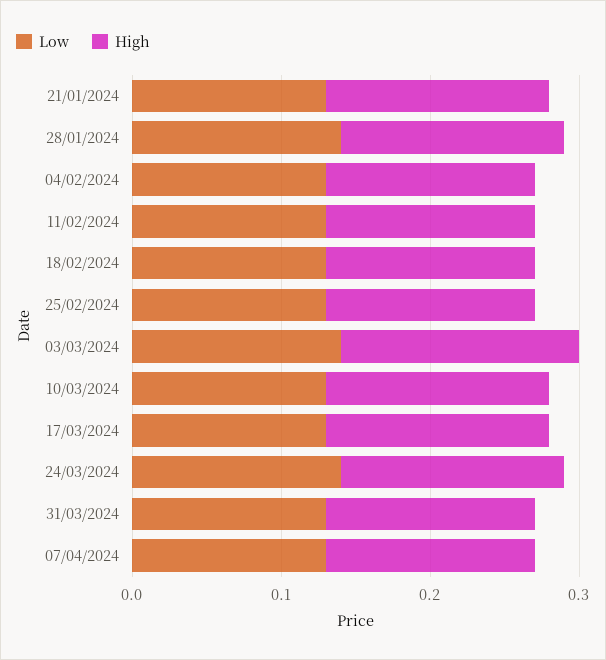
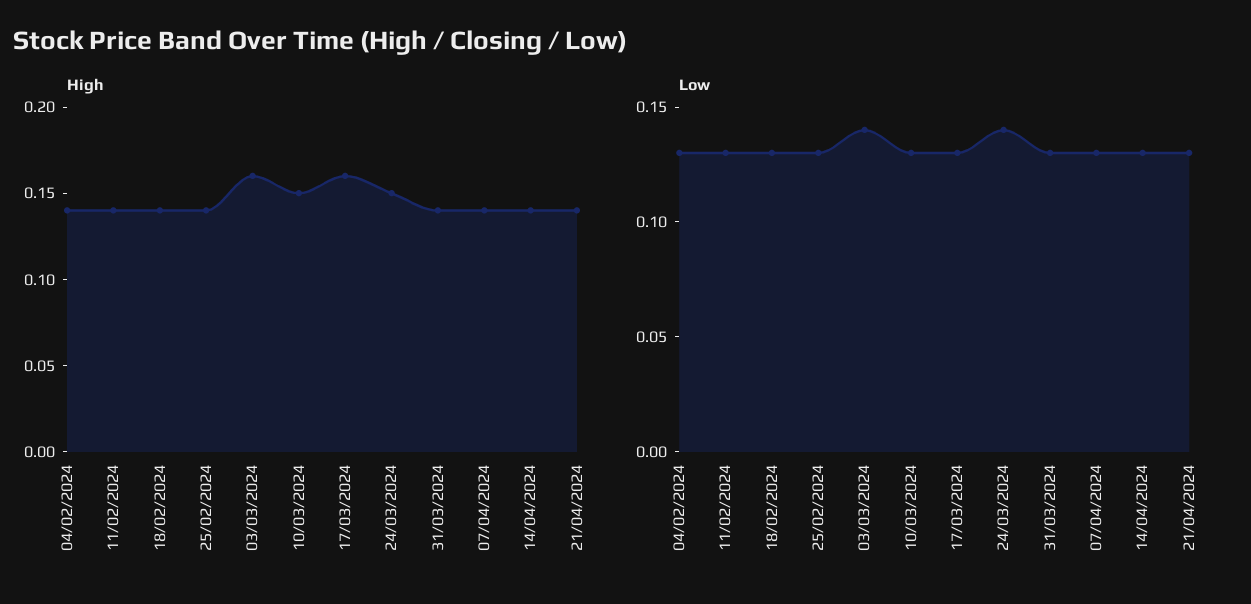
Low, 21/01/2024: 0.13 -> none
High, 21/01/2024: 0.15 -> none
Low, 28/01/2024: 0.14 -> none
High, 28/01/2024: 0.15 -> none
High, 17/03/2024: 0.15 -> 0.16
High, 14/04/2024: none -> 0.14
High, 21/04/2024: none -> 0.14
Low, 14/04/2024: none -> 0.13
Low, 21/04/2024: none -> 0.13

